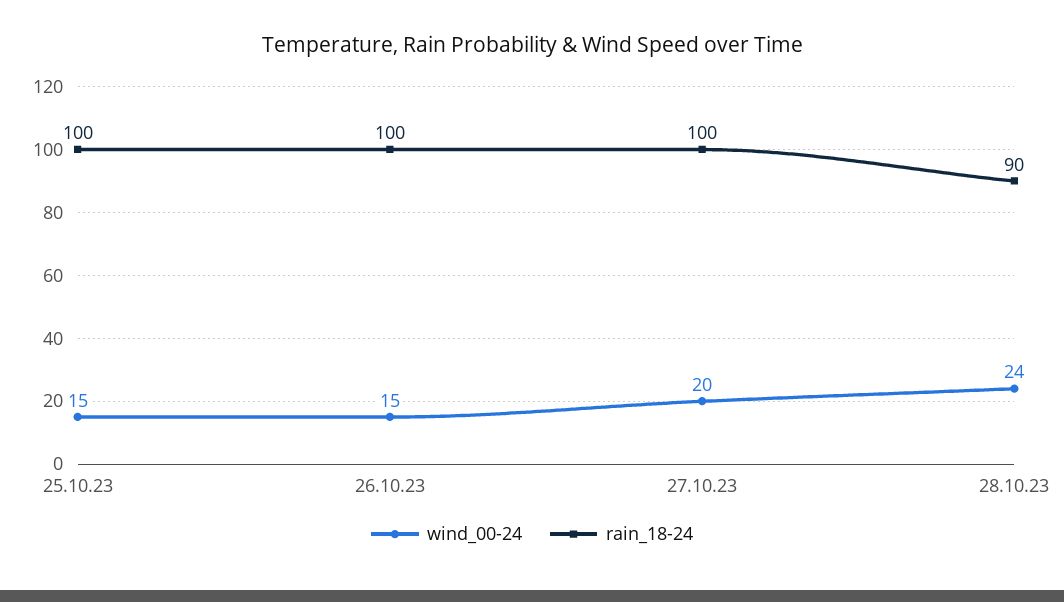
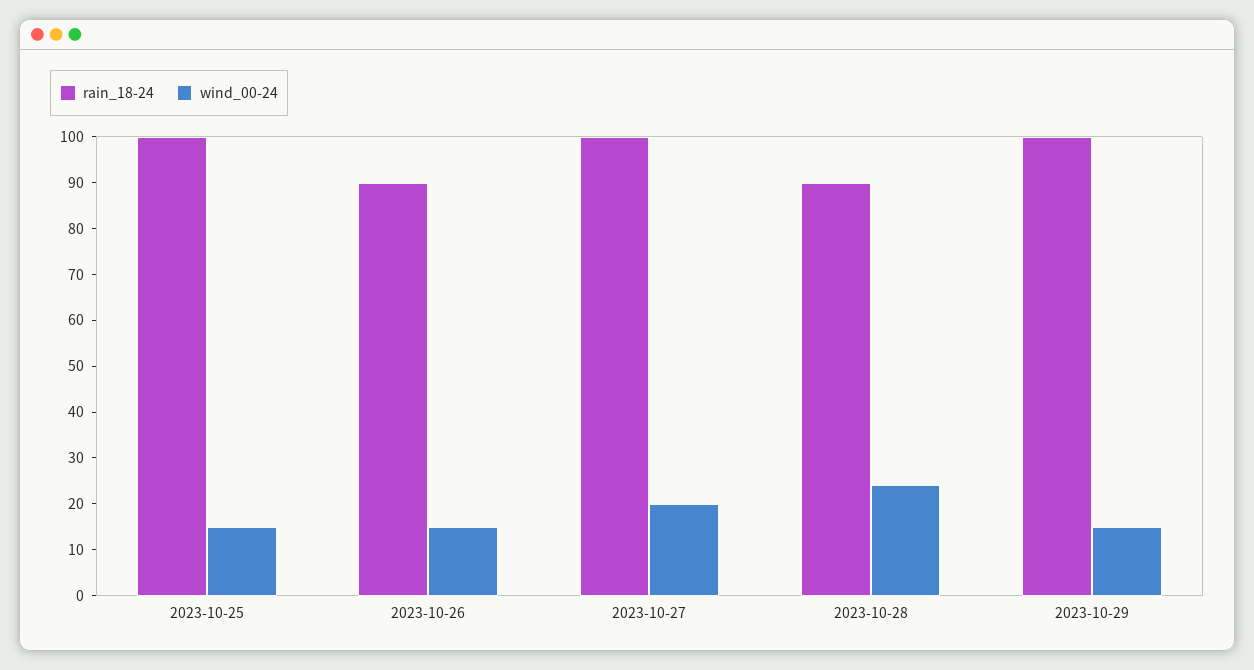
rain_18-24, 26.10.23: 100 -> 90
rain_18-24, 2023-10-29: none -> 100
wind_00-24, 2023-10-29: none -> 15

